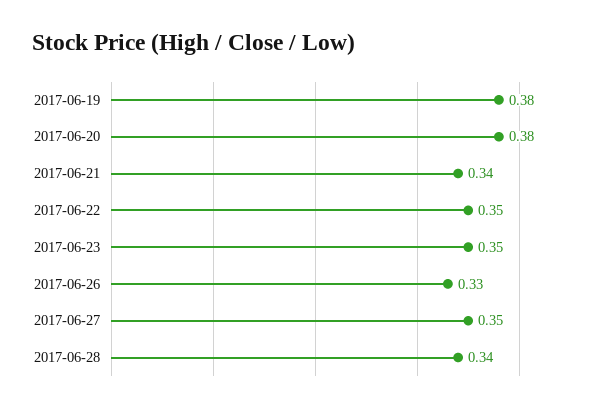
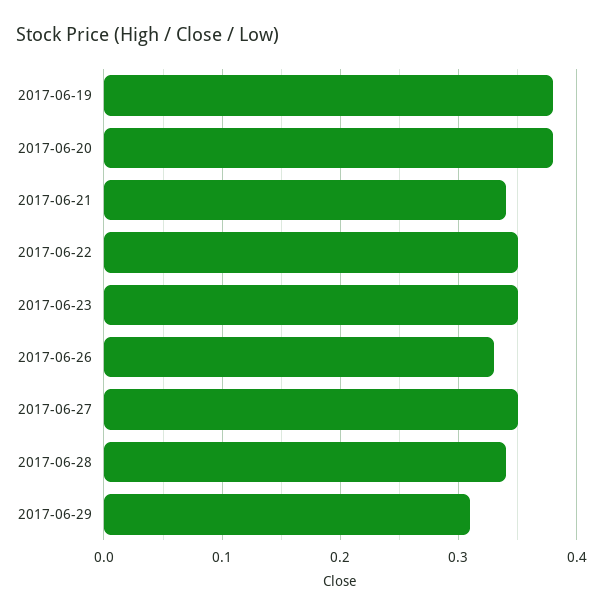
2017-06-29: none -> 0.31

